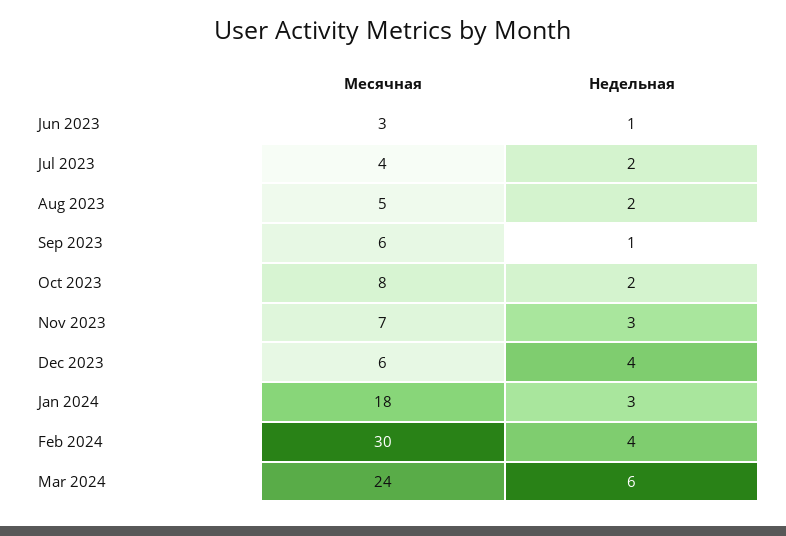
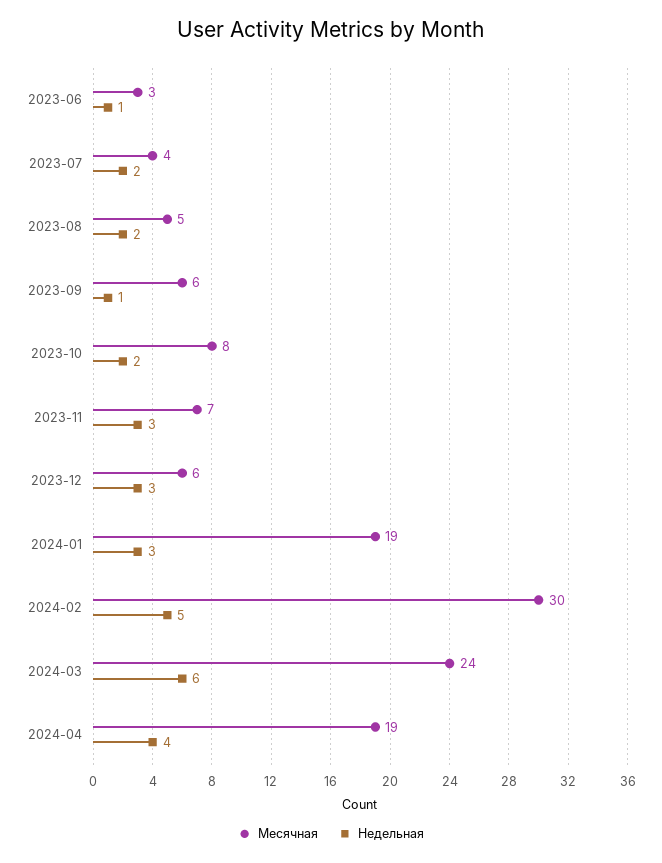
Недельная, Dec 2023: 4 -> 3
Месячная, Jan 2024: 18 -> 19
Недельная, Feb 2024: 4 -> 5
Месячная, 2024-04: none -> 19
Недельная, 2024-04: none -> 4

